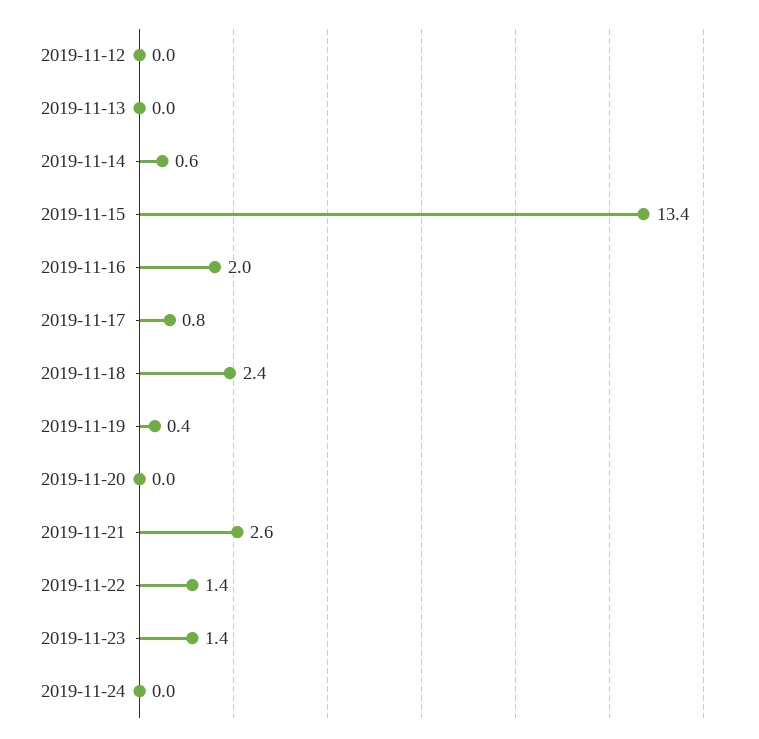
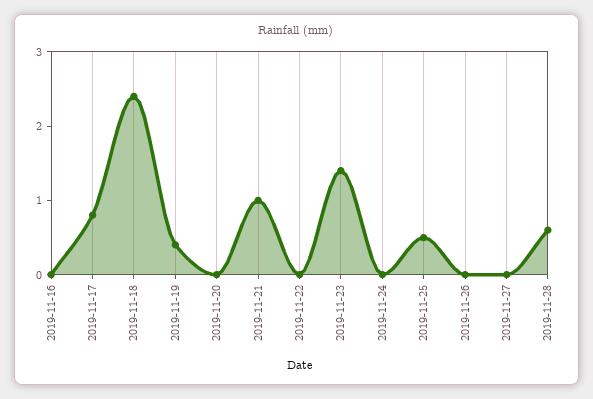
2019-11-12: 0 -> none
2019-11-13: 0 -> none
2019-11-14: 0.6 -> none
2019-11-15: 13.4 -> none
2019-11-16: 2 -> 0
2019-11-21: 2.6 -> 1
2019-11-22: 1.4 -> 0
2019-11-25: none -> 0.5
2019-11-26: none -> 0
2019-11-27: none -> 0
2019-11-28: none -> 0.5

